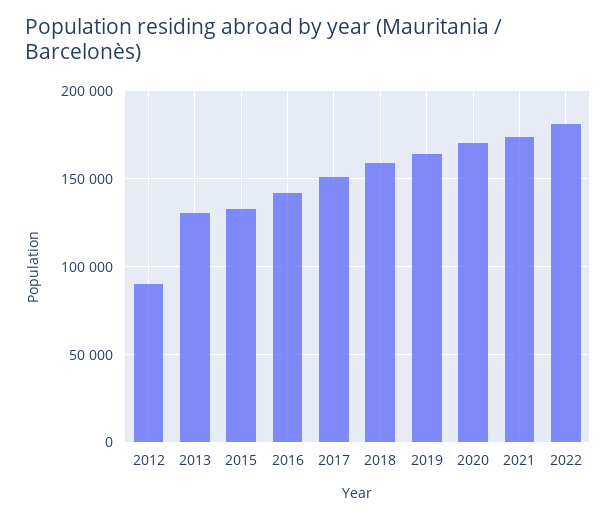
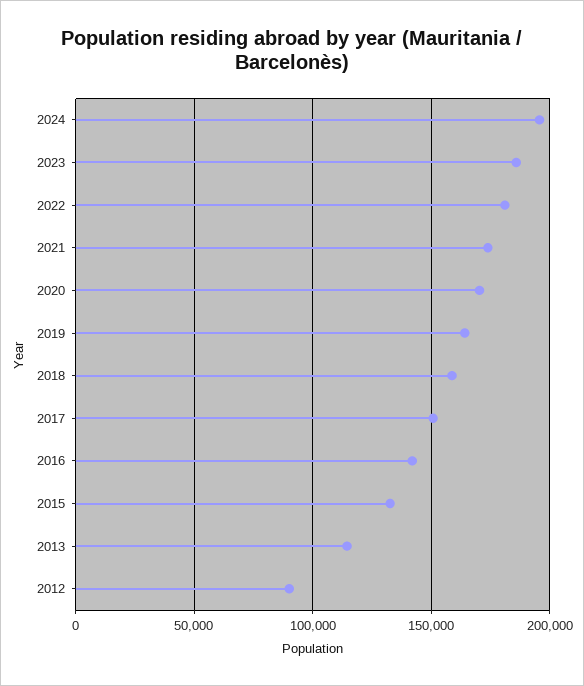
2013: 130000 -> 115000
2024: none -> 195000
2023: none -> 185000

